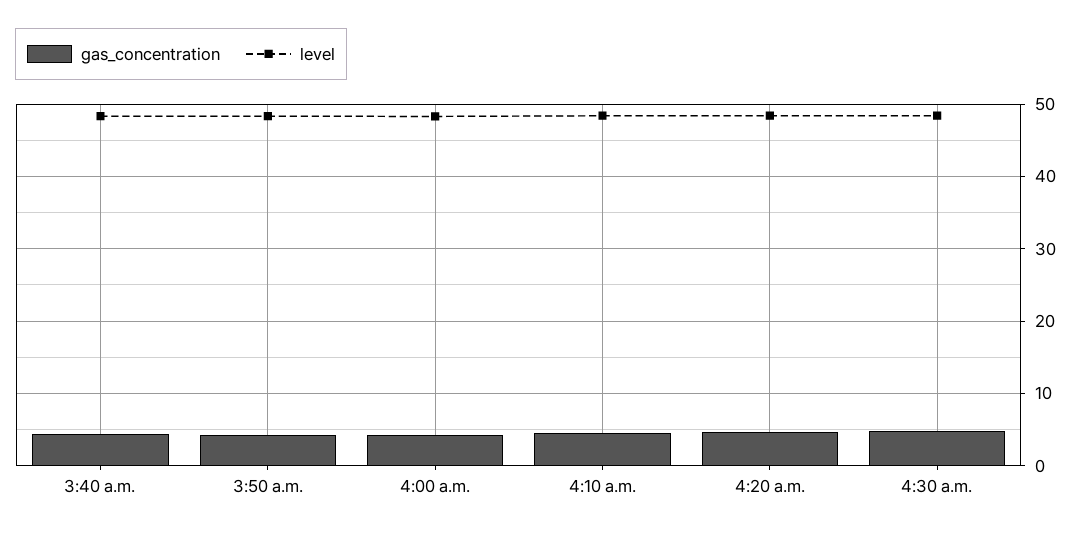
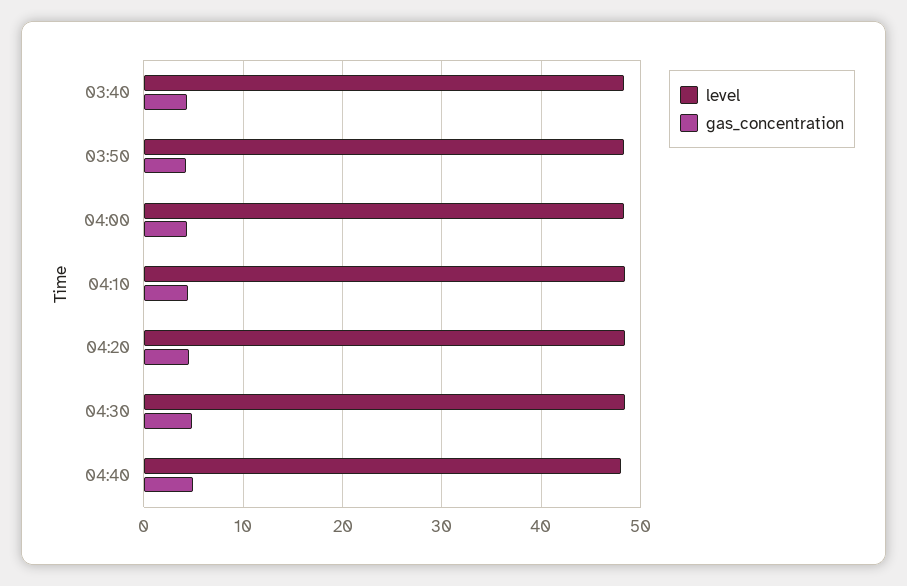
level, 04:40: none -> 48
gas_concentration, 04:40: none -> 5

